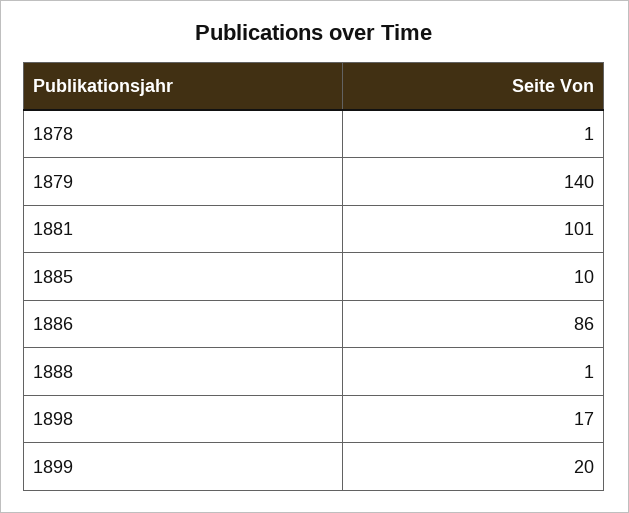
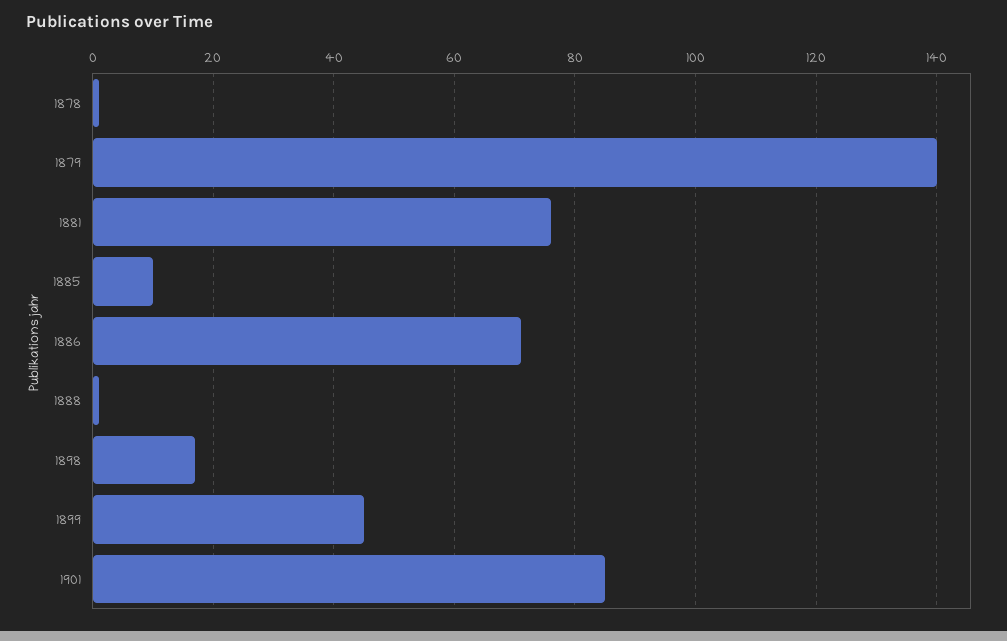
1881: 101 -> 75
1886: 86 -> 70
1899: 20 -> 45
1901: none -> 85

